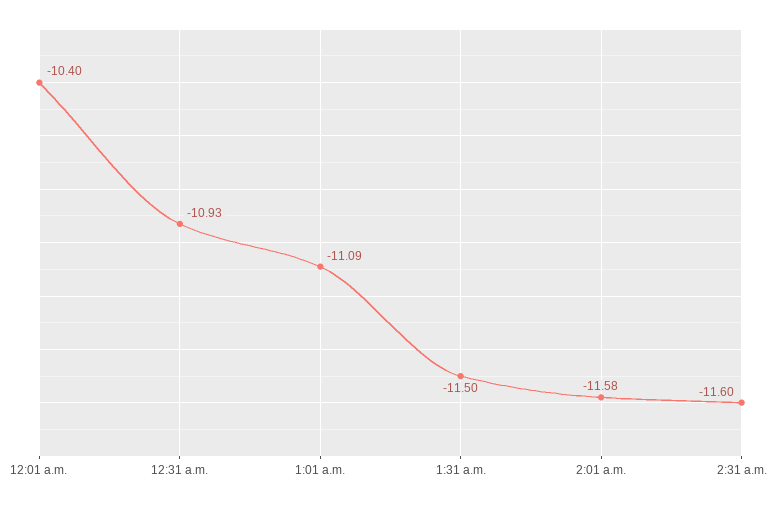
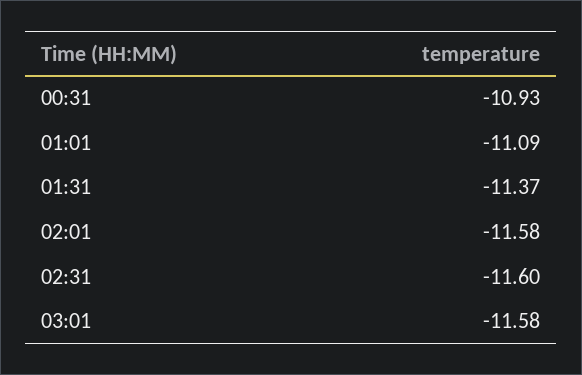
12:01 a.m.: -10.4 -> none
1:31 a.m.: -11.5 -> -11.37
03:01: none -> -11.58

